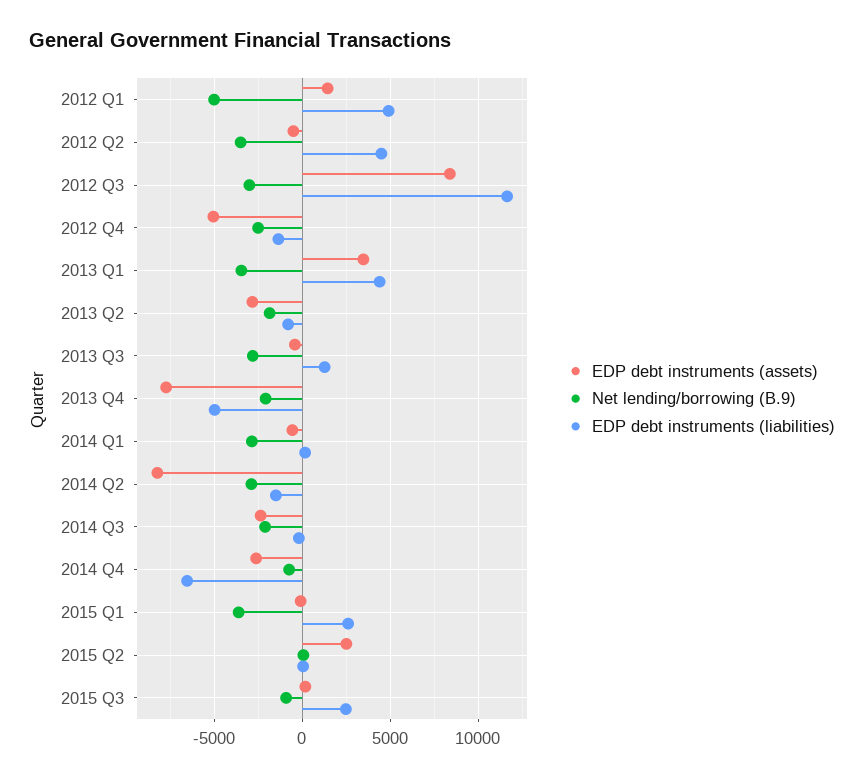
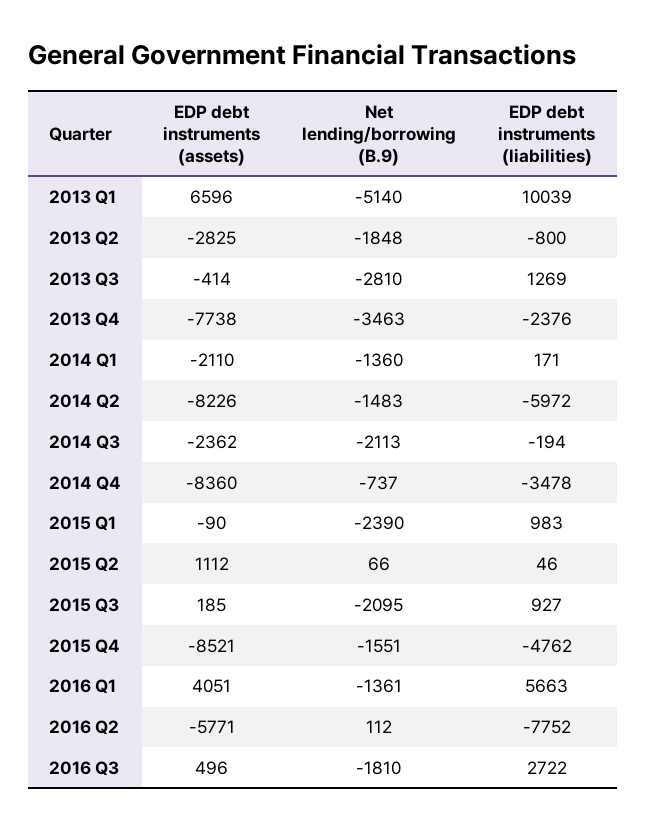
EDP debt instruments (assets), 2012 Q1: 1500 -> none
Net lending/borrowing (B.9), 2012 Q1: -5000 -> none
EDP debt instruments (liabilities), 2012 Q1: 5000 -> none
EDP debt instruments (assets), 2012 Q2: -500 -> none
Net lending/borrowing (B.9), 2012 Q2: -3500 -> none
EDP debt instruments (liabilities), 2012 Q2: 4500 -> none
EDP debt instruments (assets), 2012 Q3: 8500 -> none
Net lending/borrowing (B.9), 2012 Q3: -3000 -> none
EDP debt instruments (liabilities), 2012 Q3: 11500 -> none
EDP debt instruments (assets), 2012 Q4: -5000 -> none
Net lending/borrowing (B.9), 2012 Q4: -2500 -> none
EDP debt instruments (liabilities), 2012 Q4: -1500 -> none
EDP debt instruments (assets), 2013 Q1: 3500 -> 6596
Net lending/borrowing (B.9), 2013 Q1: -3500 -> -5140
EDP debt instruments (liabilities), 2013 Q1: 4500 -> 10039
Net lending/borrowing (B.9), 2013 Q4: -2000 -> -3463
EDP debt instruments (liabilities), 2013 Q4: -5000 -> -2376
EDP debt instruments (assets), 2014 Q1: -500 -> -2110
Net lending/borrowing (B.9), 2014 Q1: -3000 -> -1360
Net lending/borrowing (B.9), 2014 Q2: -3000 -> -1483
EDP debt instruments (liabilities), 2014 Q2: -1500 -> -5972
EDP debt instruments (assets), 2014 Q4: -2500 -> -8360
EDP debt instruments (liabilities), 2014 Q4: -6500 -> -3478
Net lending/borrowing (B.9), 2015 Q1: -3500 -> -2390
EDP debt instruments (liabilities), 2015 Q1: 2500 -> 983
EDP debt instruments (assets), 2015 Q2: 2500 -> 1112
Net lending/borrowing (B.9), 2015 Q3: -1000 -> -2095
EDP debt instruments (liabilities), 2015 Q3: 2500 -> 927
EDP debt instruments (assets), 2015 Q4: none -> -8521
Net lending/borrowing (B.9), 2015 Q4: none -> -1551
EDP debt instruments (liabilities), 2015 Q4: none -> -4762
EDP debt instruments (assets), 2016 Q1: none -> 4051
Net lending/borrowing (B.9), 2016 Q1: none -> -1361
EDP debt instruments (liabilities), 2016 Q1: none -> 5663
EDP debt instruments (assets), 2016 Q2: none -> -5771
Net lending/borrowing (B.9), 2016 Q2: none -> 112
EDP debt instruments (liabilities), 2016 Q2: none -> -7752
EDP debt instruments (assets), 2016 Q3: none -> 496
Net lending/borrowing (B.9), 2016 Q3: none -> -1810
EDP debt instruments (liabilities), 2016 Q3: none -> 2722

